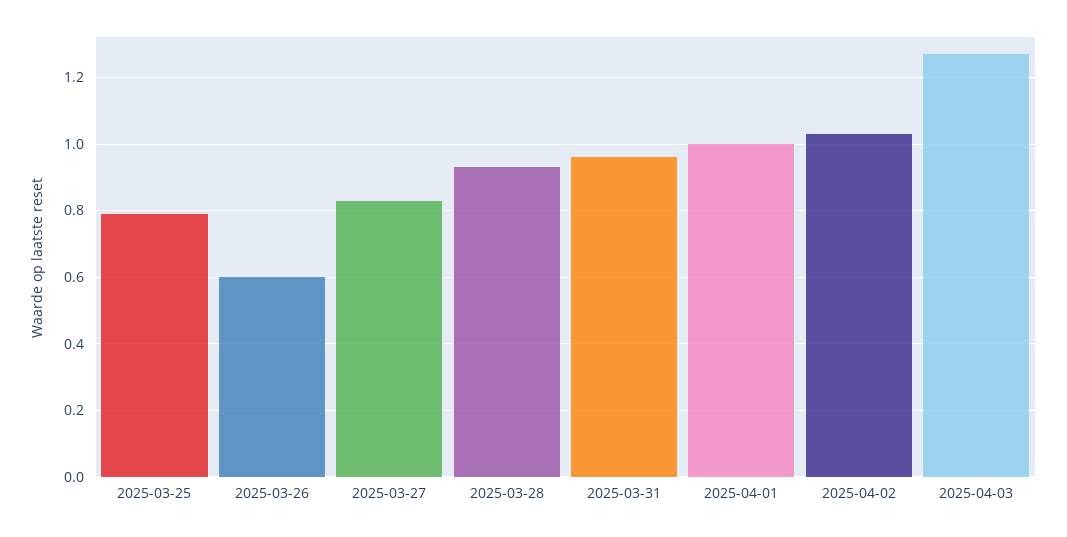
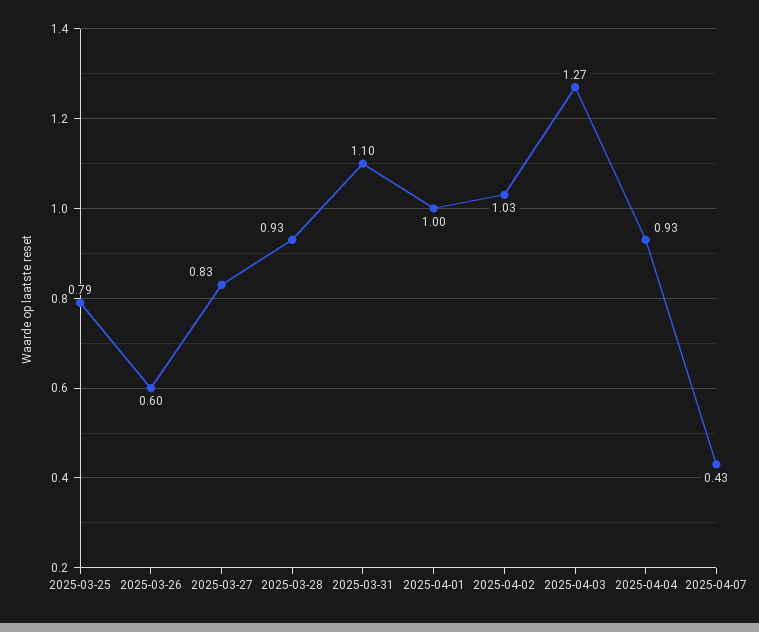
2025-03-31: 0.95 -> 1.1
2025-04-04: none -> 0.93
2025-04-07: none -> 0.43

